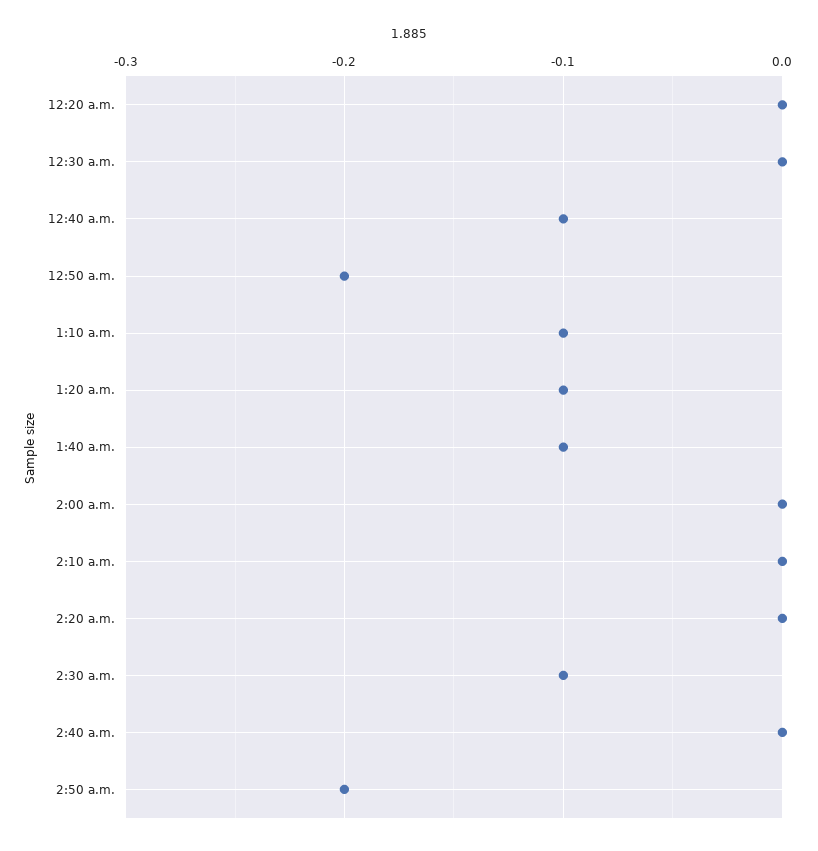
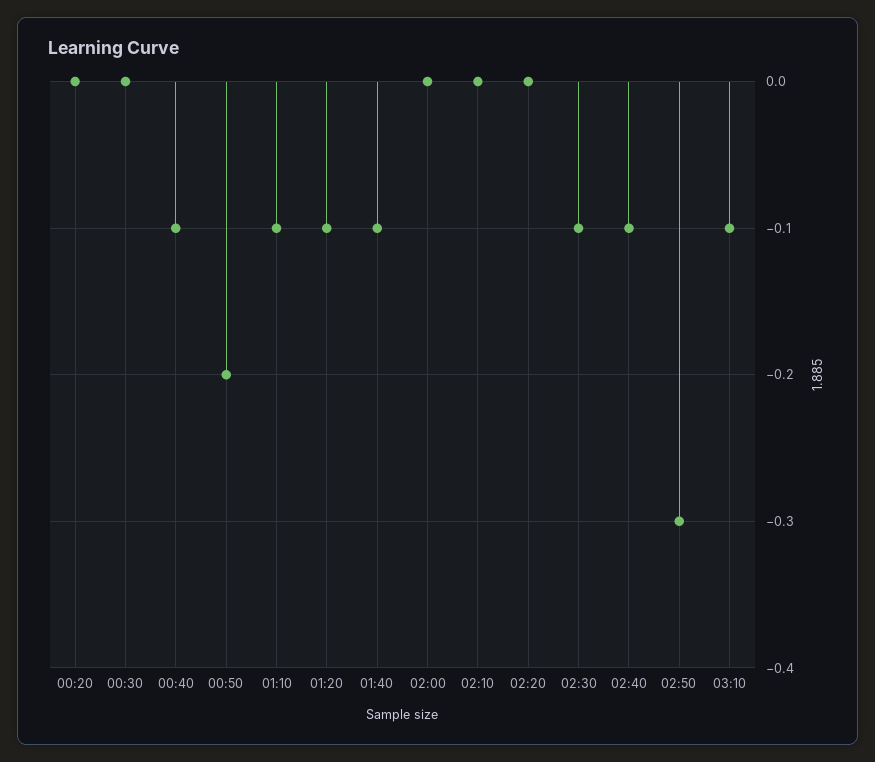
2:40 a.m.: 0 -> -0.1
2:50 a.m.: -0.2 -> -0.3
03:10: none -> -0.1

